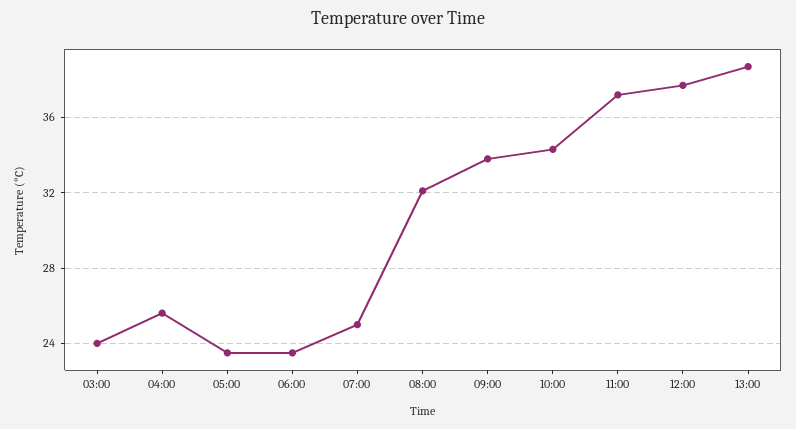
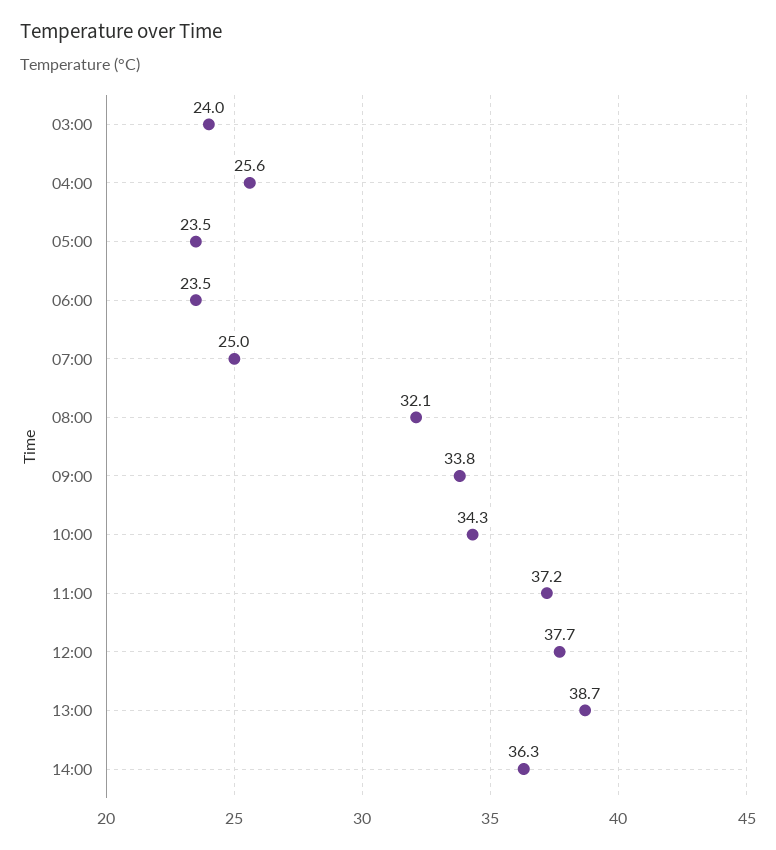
14:00: none -> 36.3

